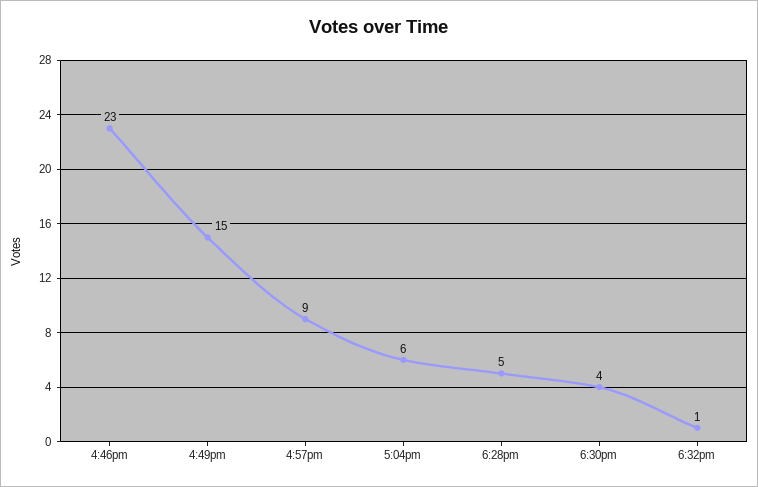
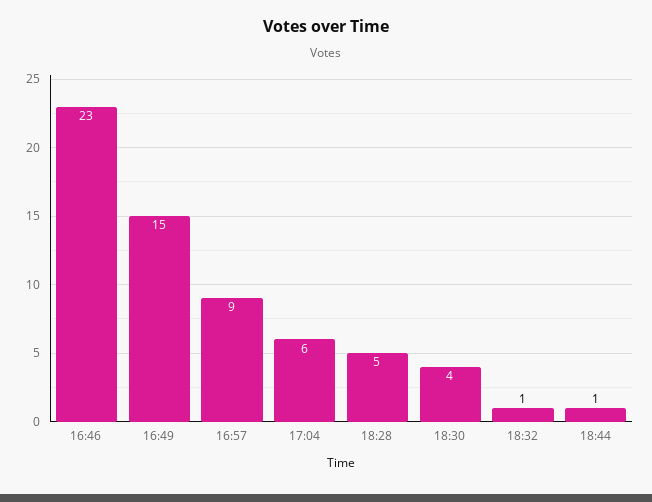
18:44: none -> 1

